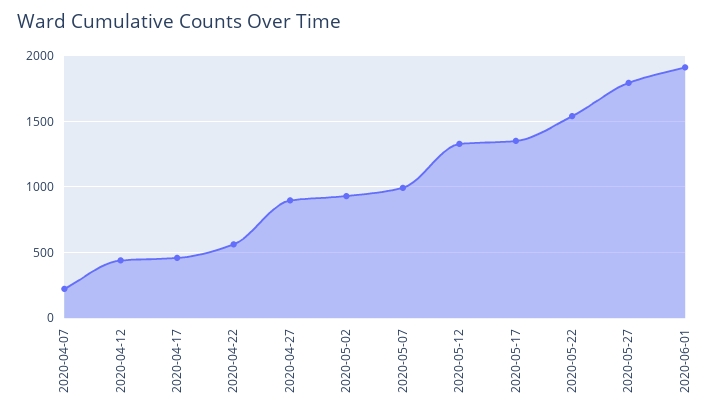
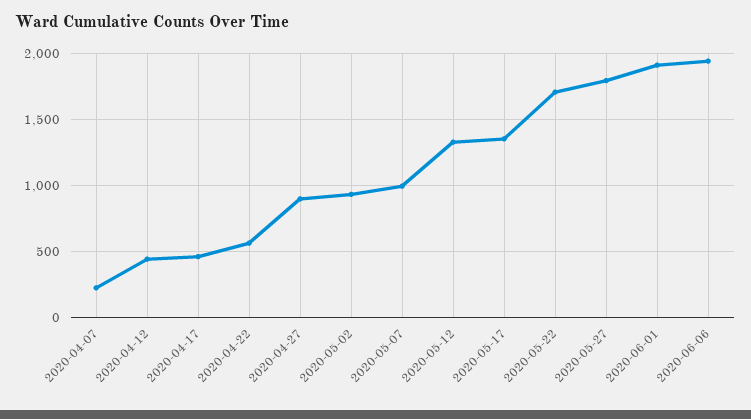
2020-05-22: 1550 -> 1700
2020-06-06: none -> 1950

